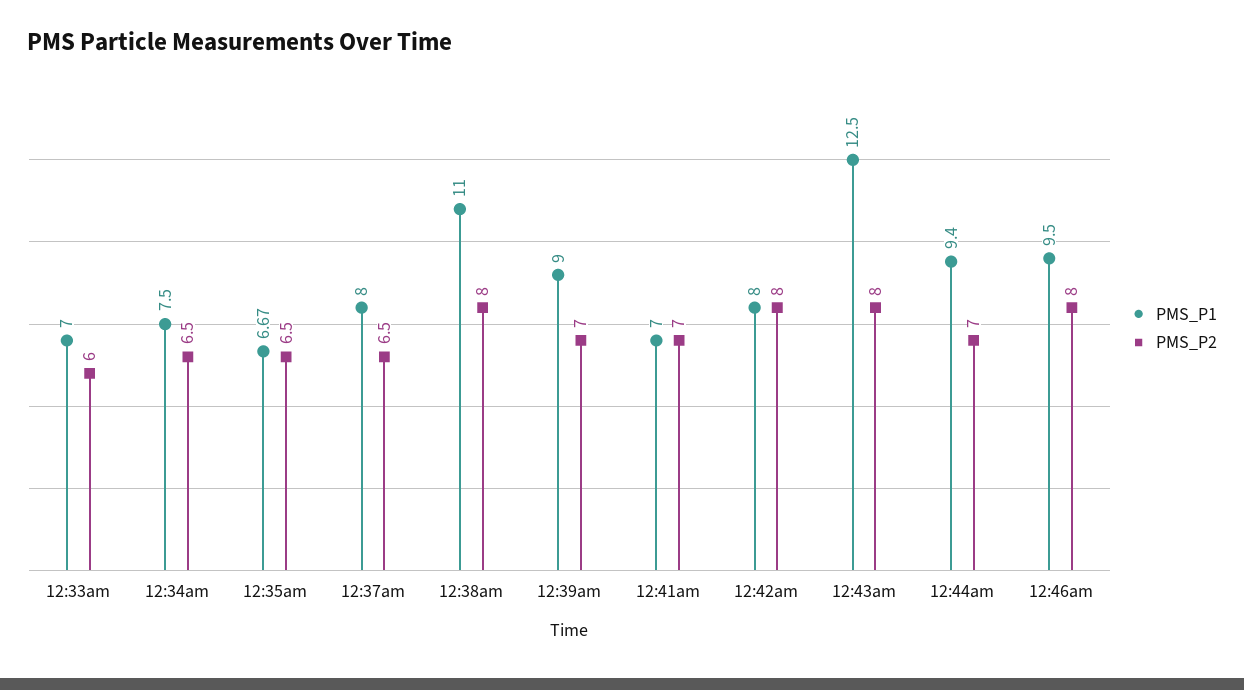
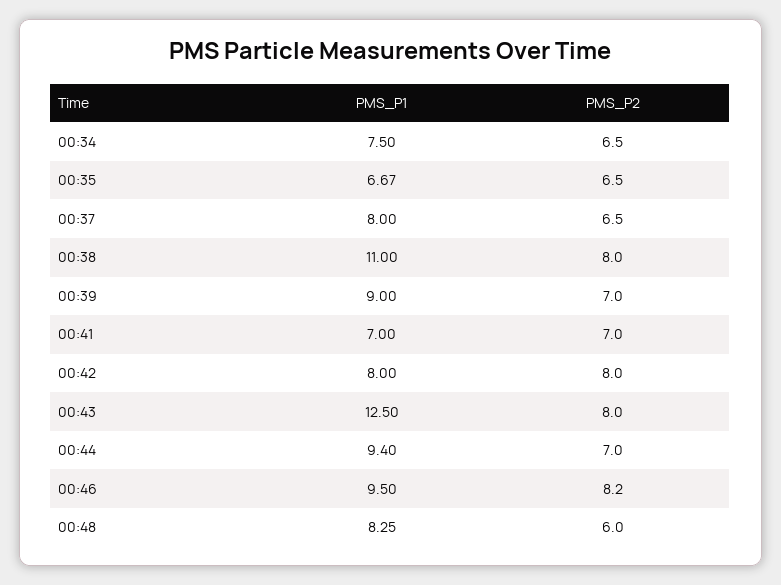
PMS_P1, 12:33am: 7 -> none
PMS_P2, 12:33am: 6 -> none
PMS_P2, 12:46am: 8 -> 8.2
PMS_P1, 00:48: none -> 8.25
PMS_P2, 00:48: none -> 6

